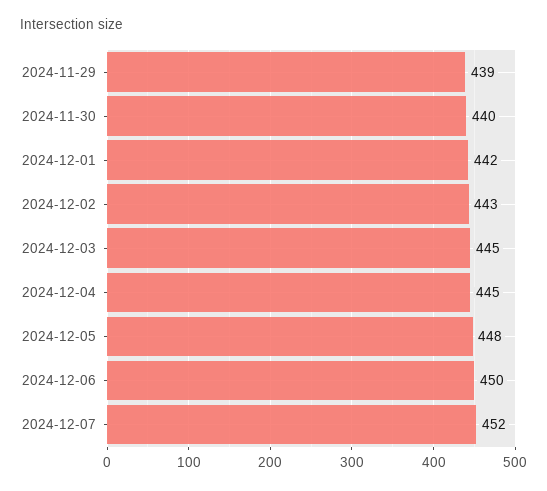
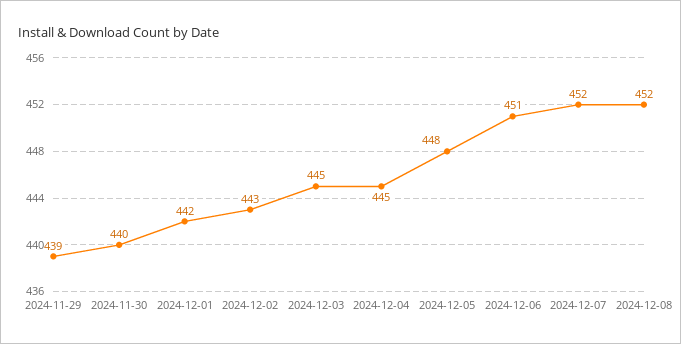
2024-12-06: 450 -> 451
2024-12-08: none -> 452

